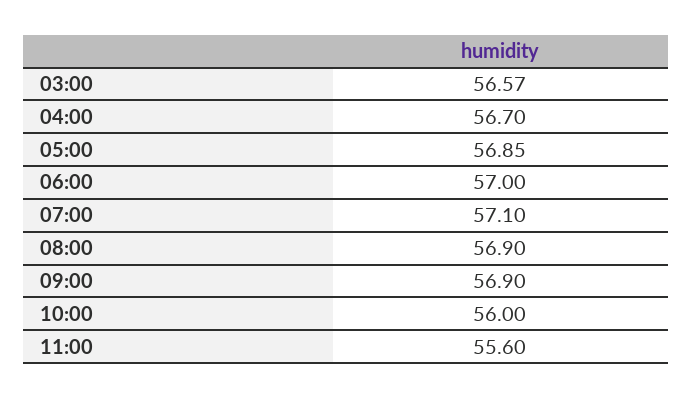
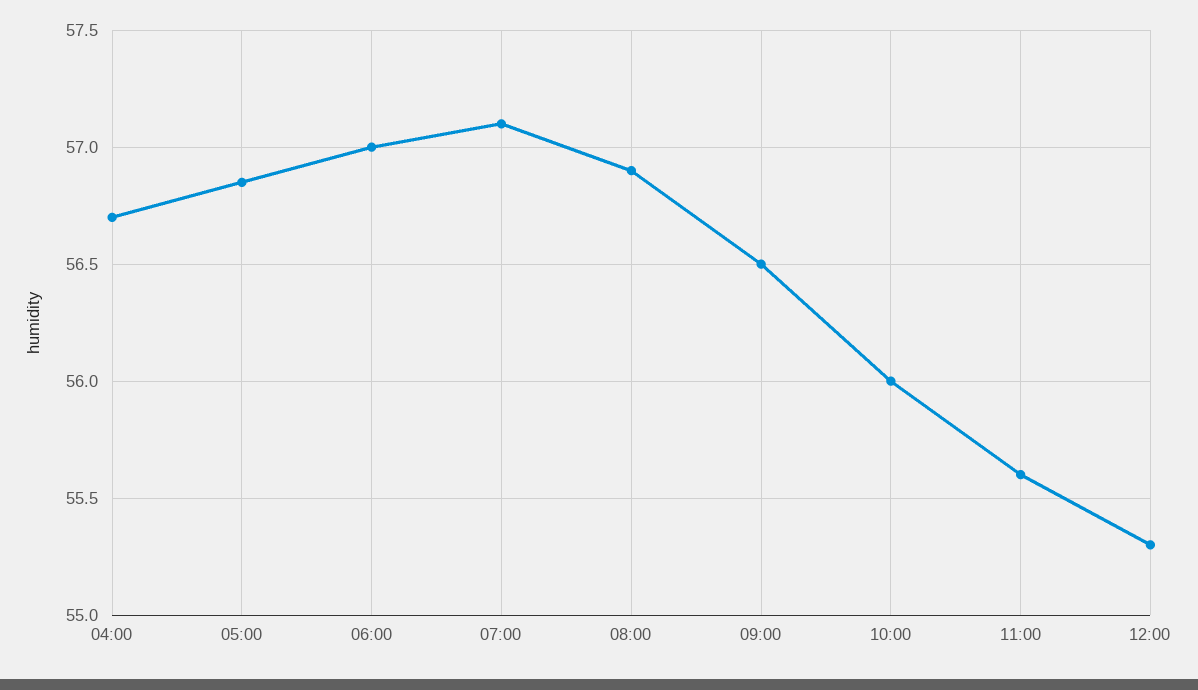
03:00: 56.57 -> none
09:00: 56.9 -> 56.5
12:00: none -> 55.3

